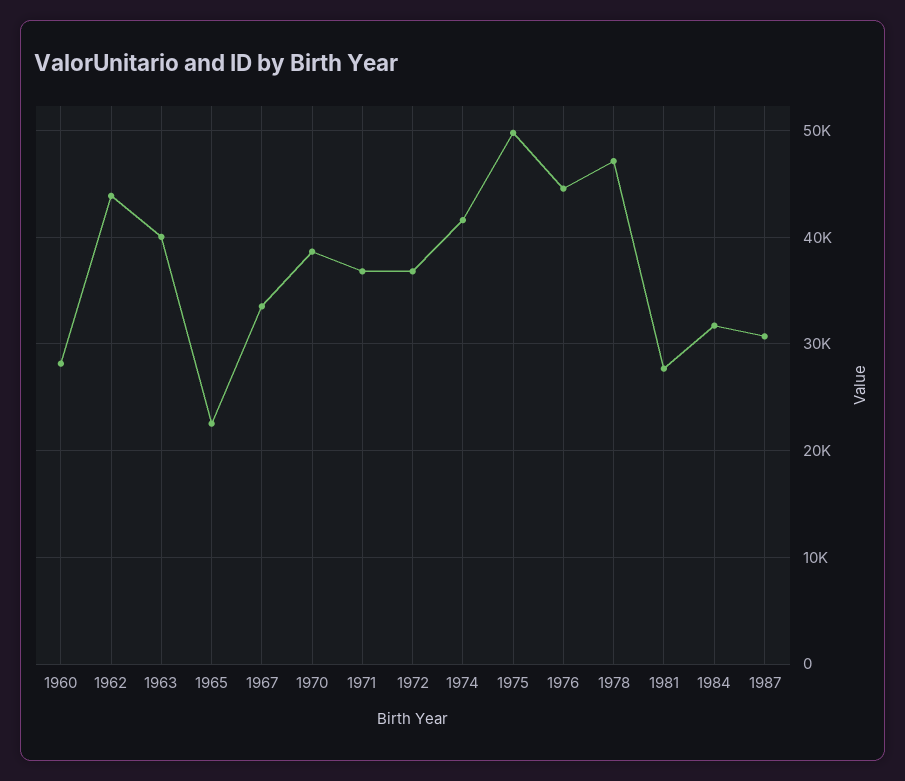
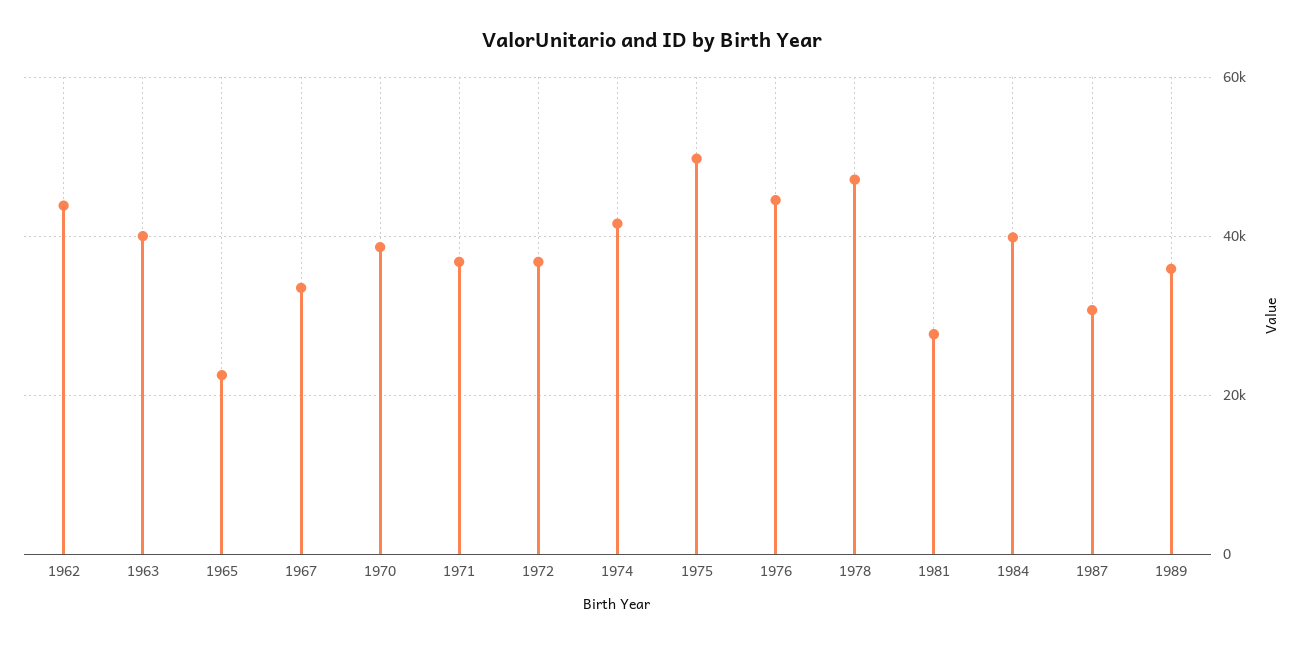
1960: 28000 -> none
1984: 32000 -> 40000
1989: none -> 36000

